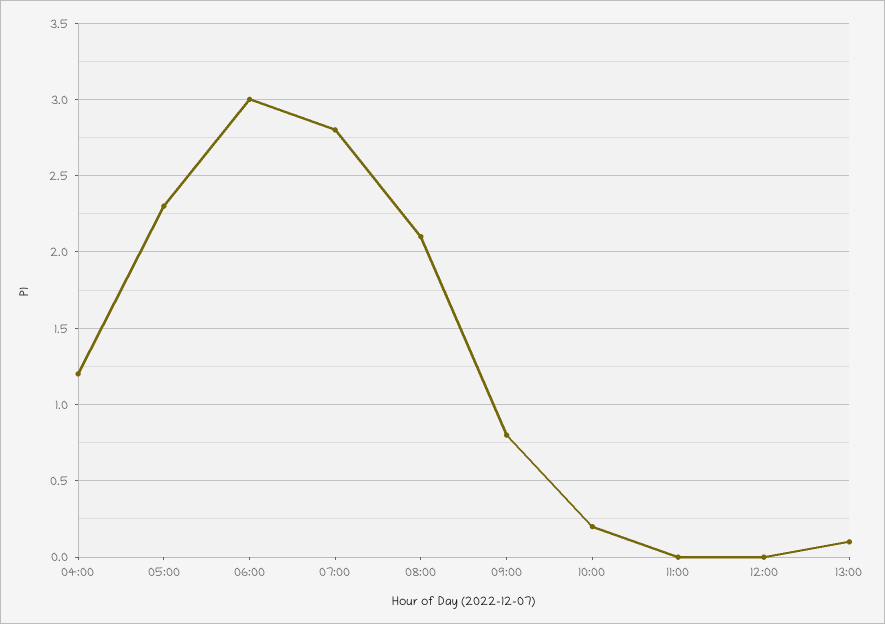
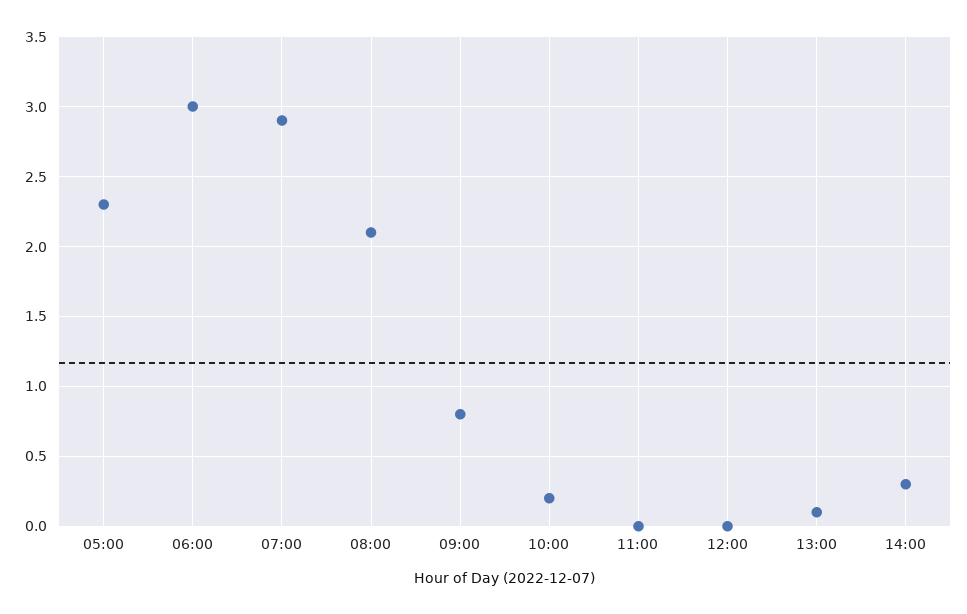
04:00: 1.2 -> none
07:00: 2.8 -> 2.9
14:00: none -> 0.3

